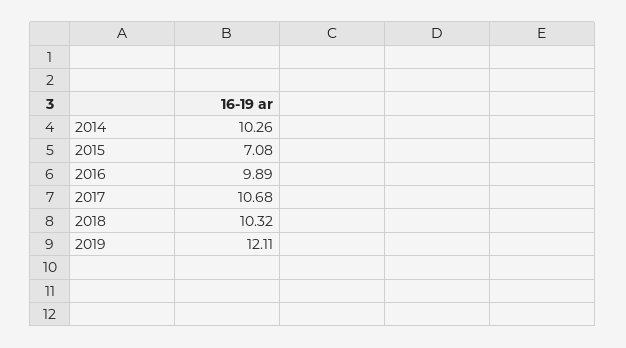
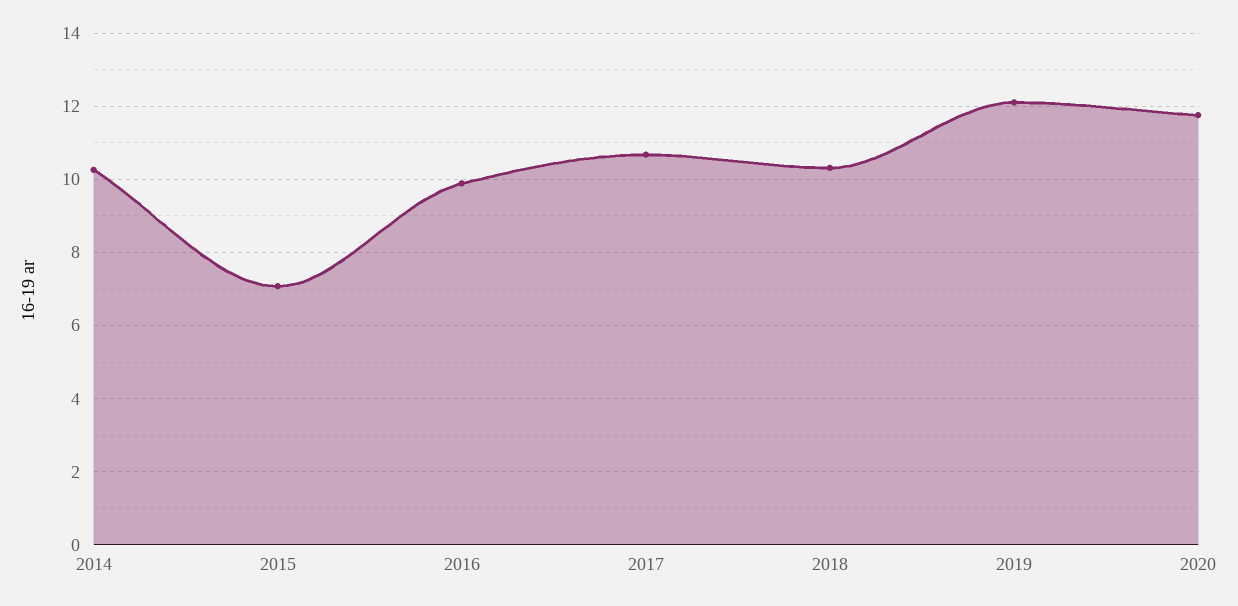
2020: none -> 11.8

